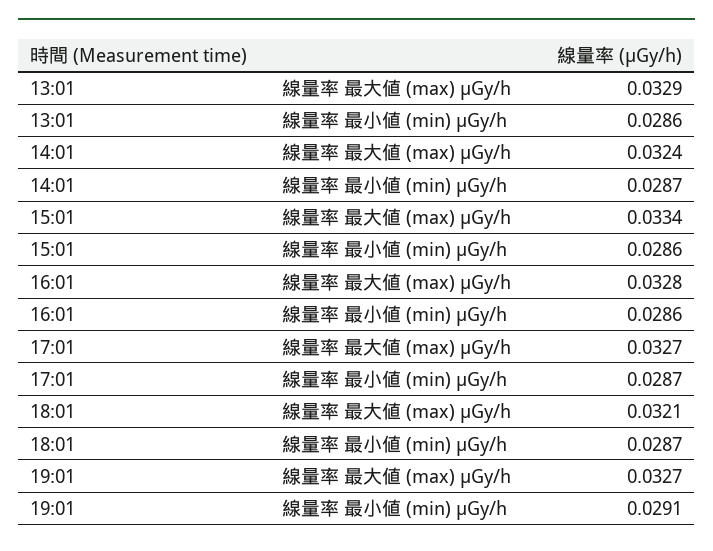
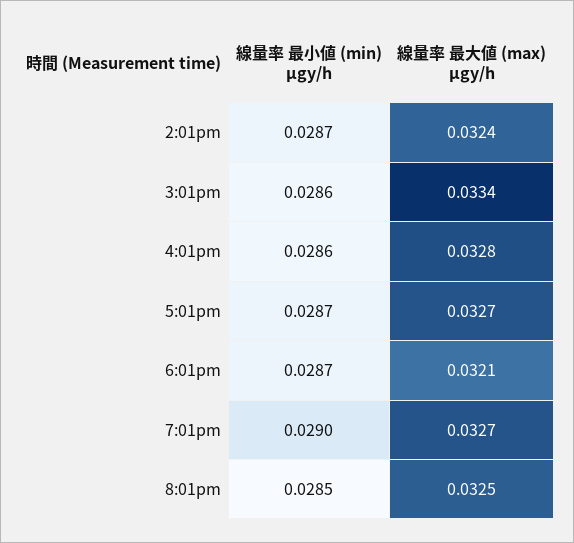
13:01, 線量率 最大値 (max) μGy/h: 0.0329 -> none
13:01, 線量率 最小値 (min) μGy/h: 0.0286 -> none
19:01, 線量率 最小値 (min) μGy/h: 0.0291 -> 0.029
8:01pm, 線量率 最小値 (min) μGy/h: none -> 0.0285
8:01pm, 線量率 最大値 (max) μGy/h: none -> 0.0325

